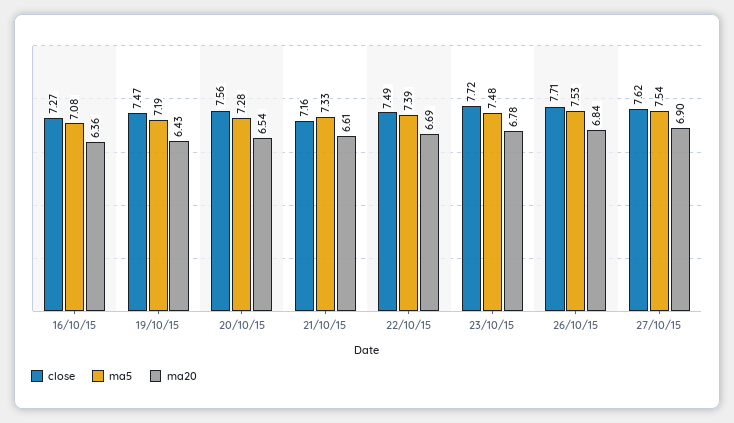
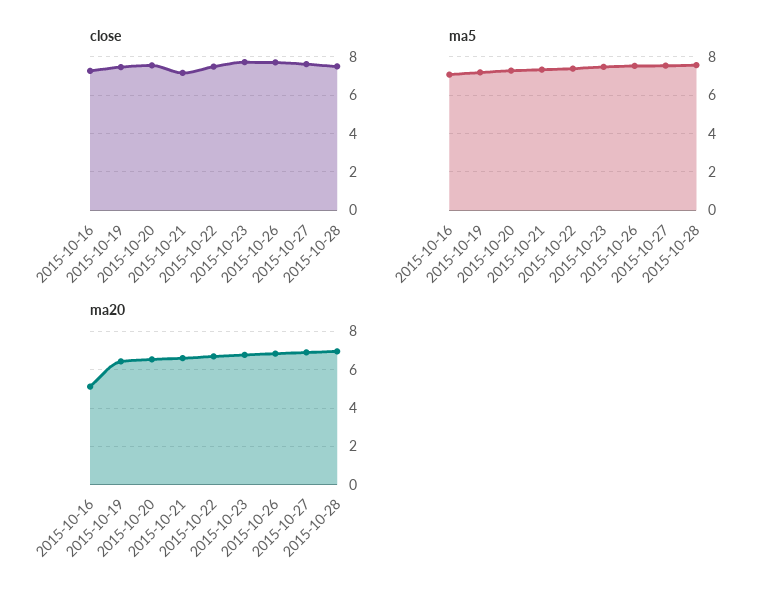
ma20, 16/10/15: 6.36 -> 5
close, 2015-10-28: none -> 7.5
ma5, 2015-10-28: none -> 7.5
ma20, 2015-10-28: none -> 7

